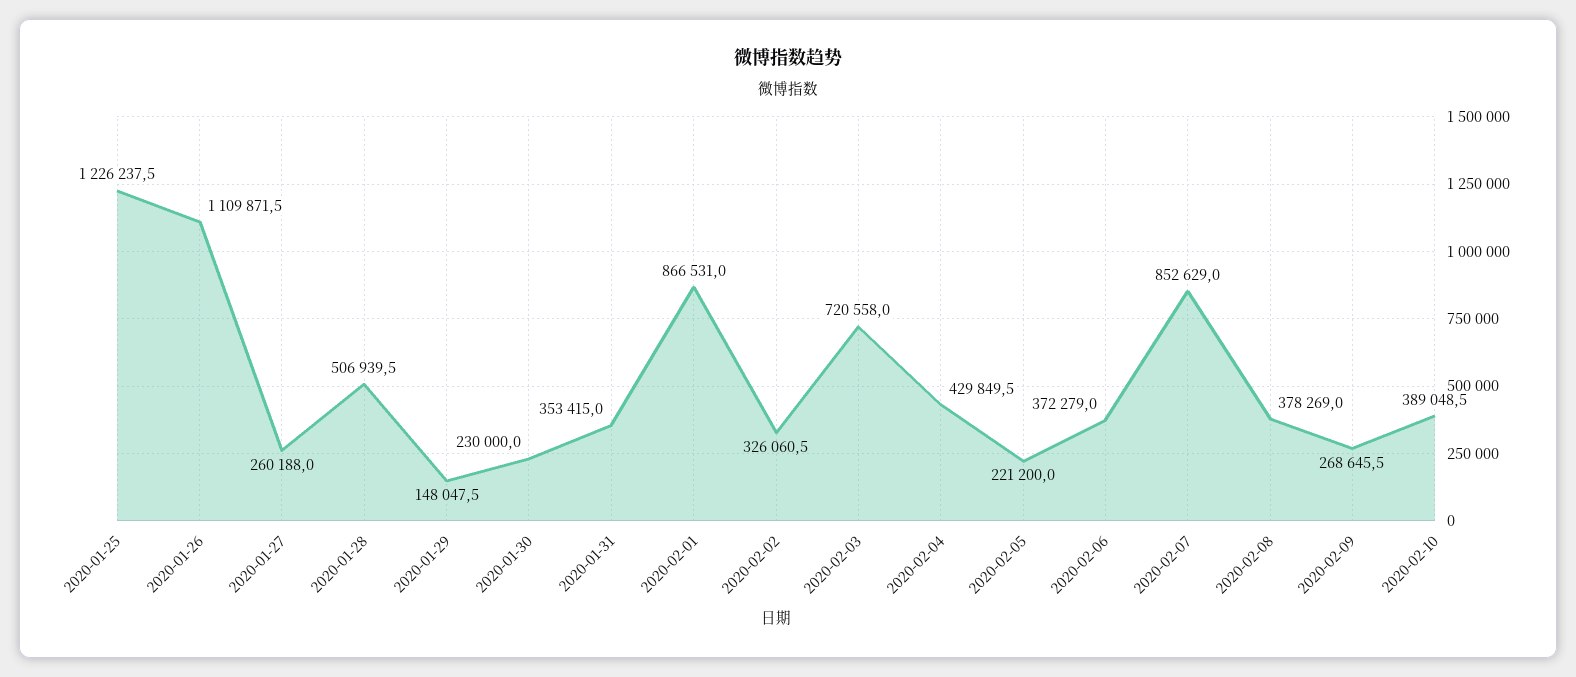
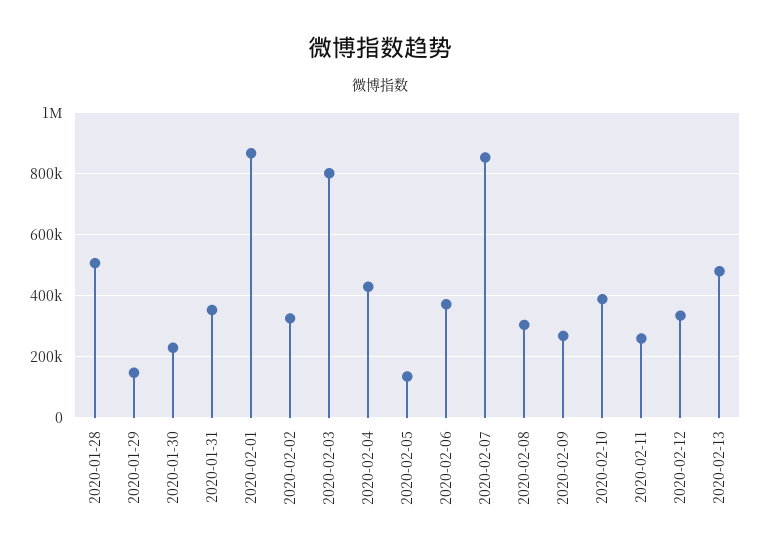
2020-01-25: 1226237.5 -> none
2020-01-26: 1109871.5 -> none
2020-01-27: 260188 -> none
2020-02-03: 720558 -> 800000
2020-02-05: 221200 -> 140000
2020-02-08: 378269 -> 300000
2020-02-11: none -> 260000
2020-02-12: none -> 340000
2020-02-13: none -> 480000

